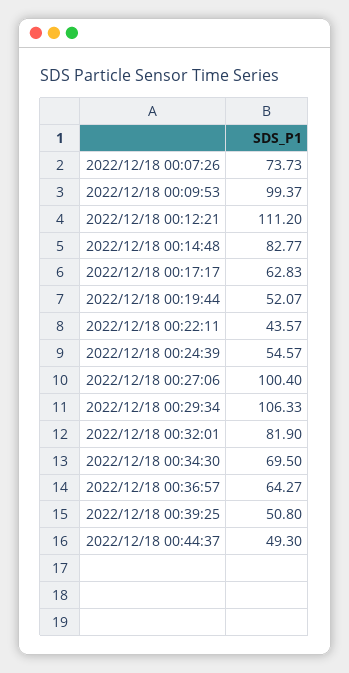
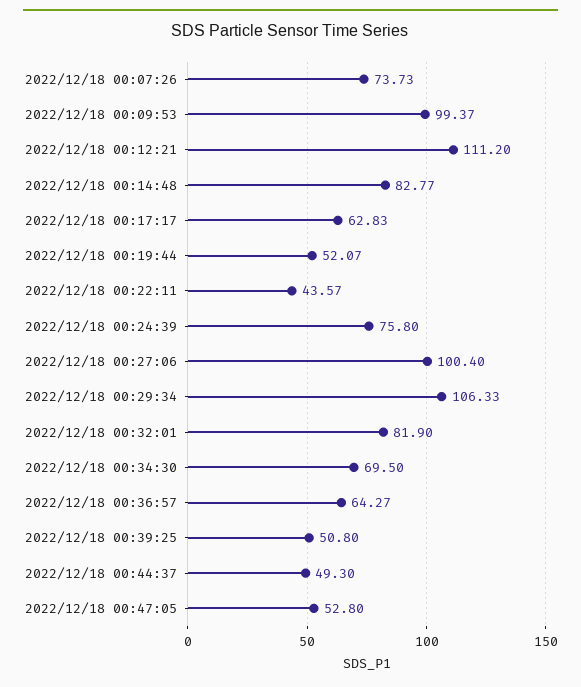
2022/12/18 00:24:39: 54.57 -> 75.8
2022/12/18 00:47:05: none -> 52.8

